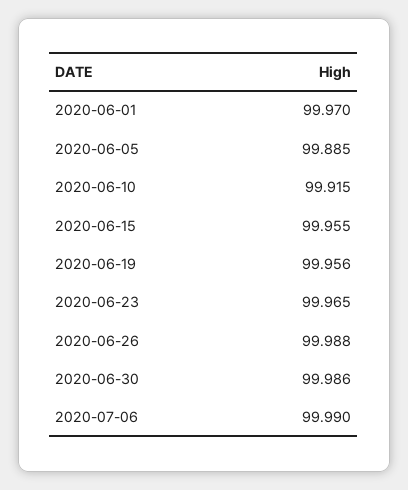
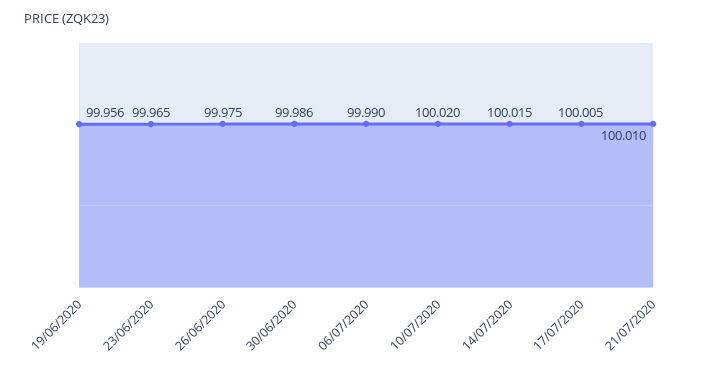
2020-06-01: 99.97 -> none
2020-06-05: 99.885 -> none
2020-06-10: 99.915 -> none
2020-06-15: 99.955 -> none
2020-06-26: 99.988 -> 99.975
10/07/2020: none -> 100.02
14/07/2020: none -> 100.015
17/07/2020: none -> 100.005
21/07/2020: none -> 100.01

